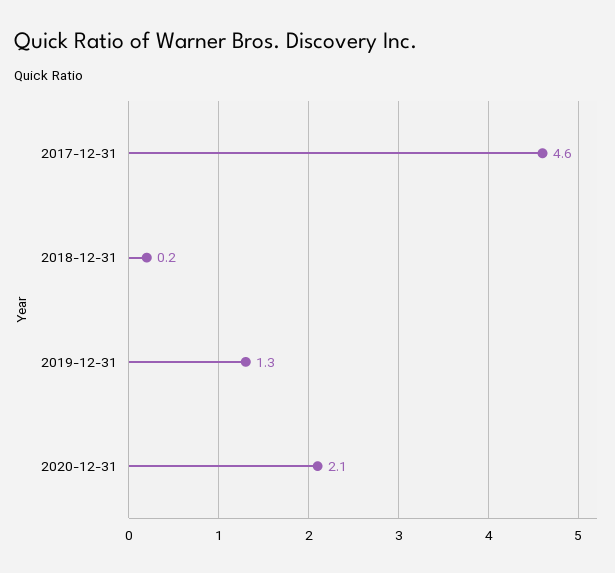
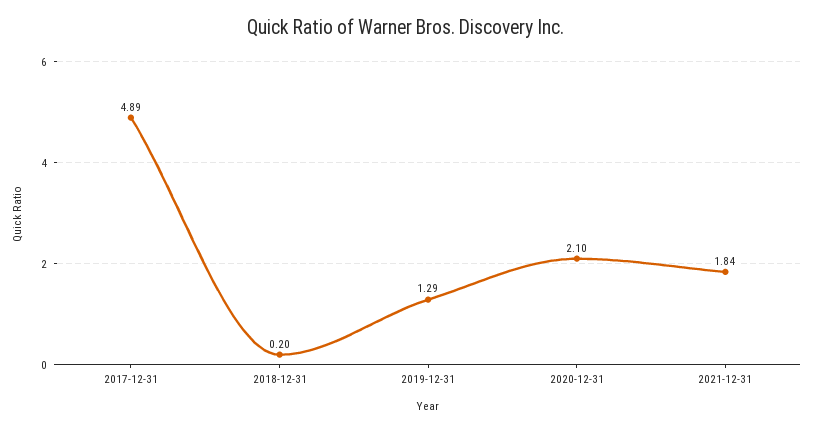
2017-12-31: 4.6 -> 4.89
2021-12-31: none -> 1.84

